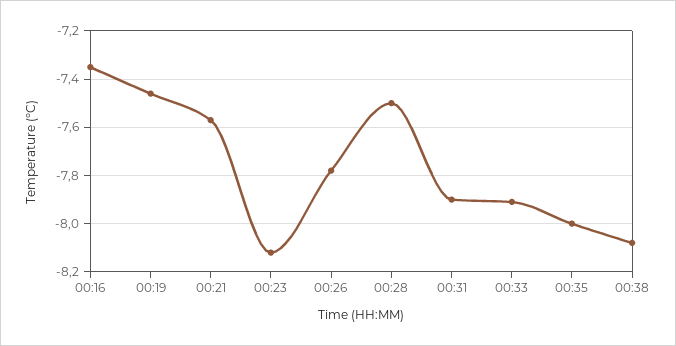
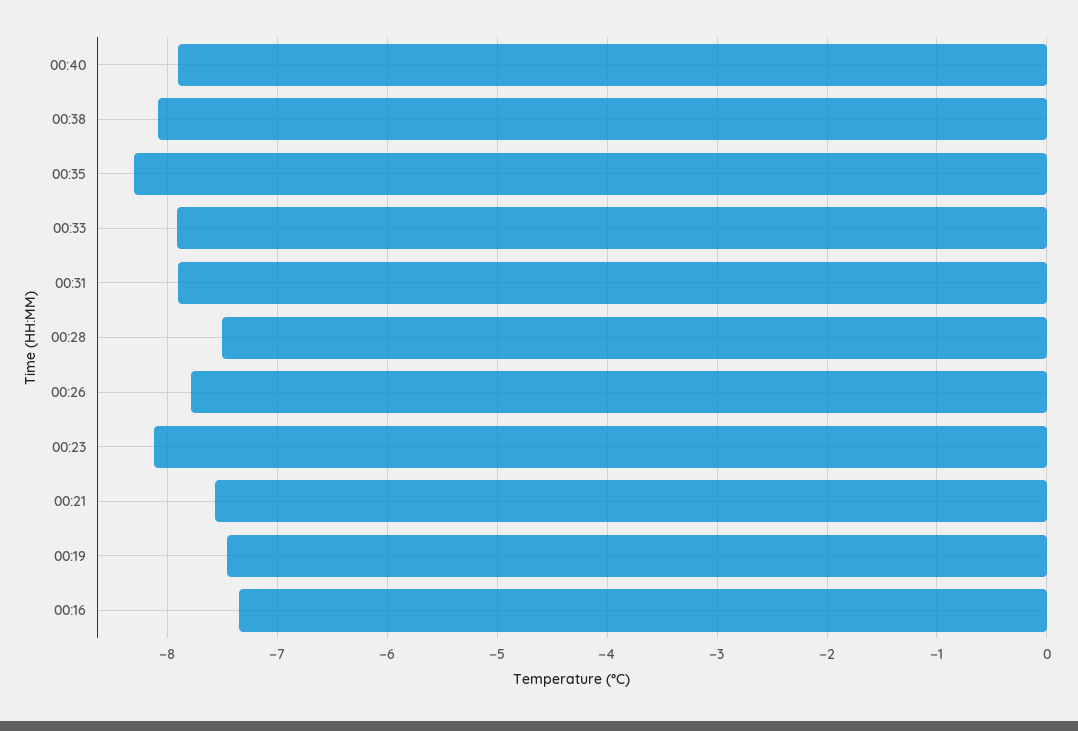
00:35: -8 -> -8.3
00:40: none -> -7.9

